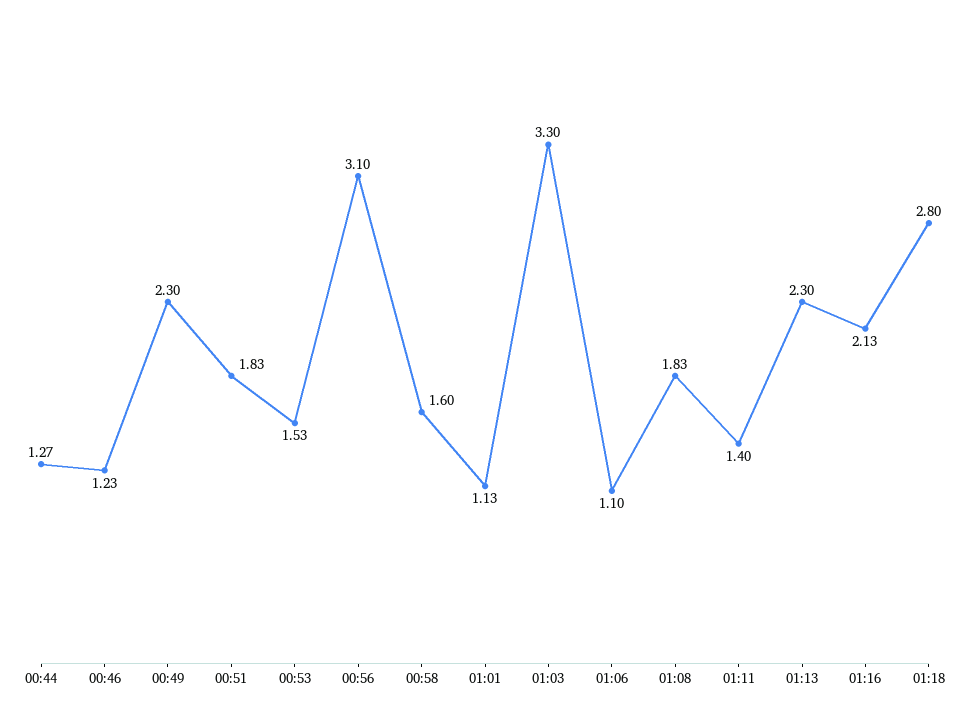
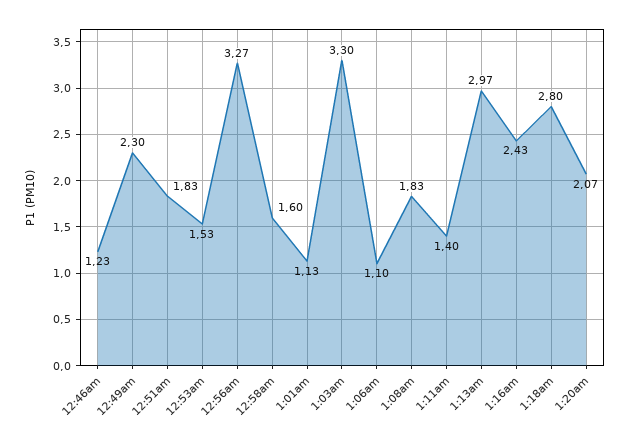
00:44: 1.27 -> none
00:56: 3.1 -> 3.27
01:13: 2.3 -> 2.97
01:16: 2.13 -> 2.43
1:20am: none -> 2.07

